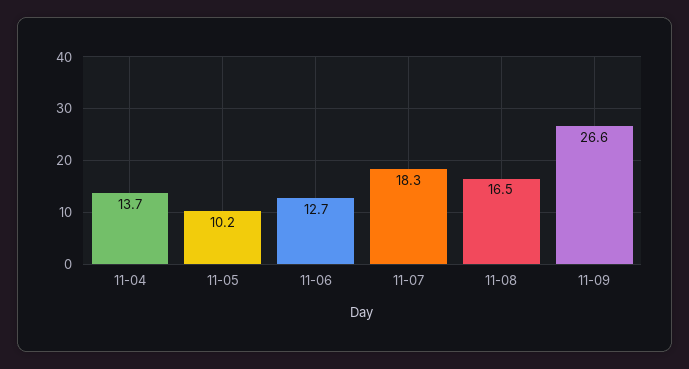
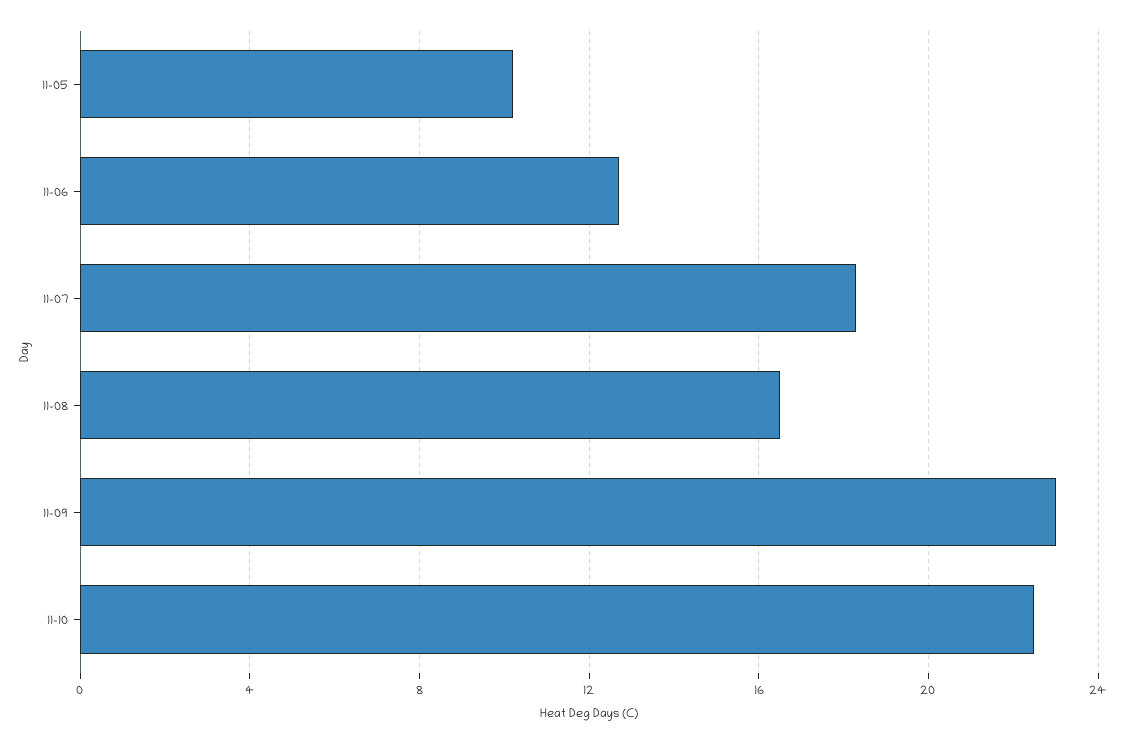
11-04: 13.7 -> none
11-09: 26.6 -> 23
11-10: none -> 22.5

